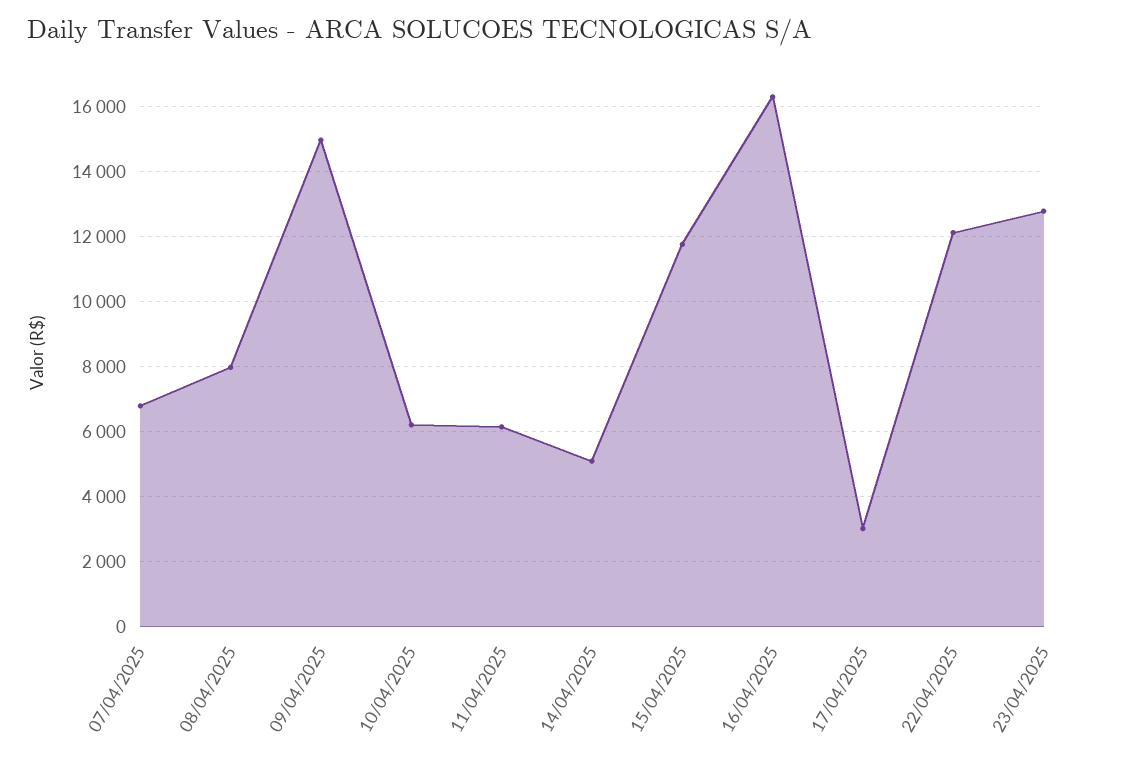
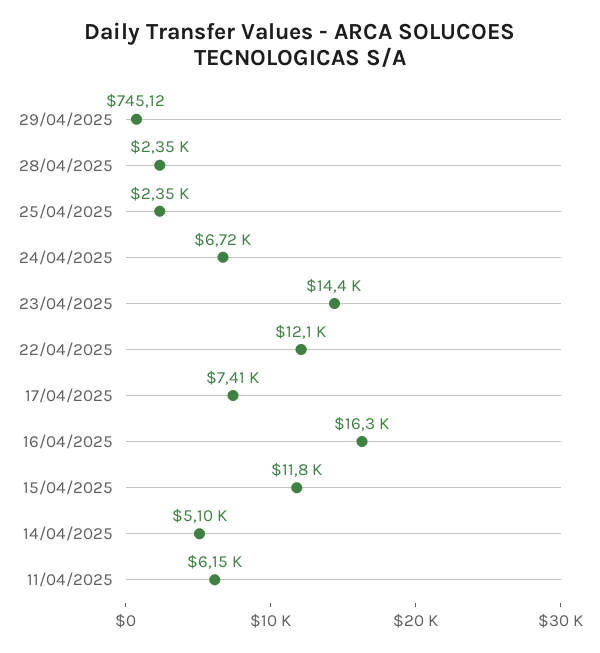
07/04/2025: 6800 -> none
08/04/2025: 8000 -> none
09/04/2025: 15000 -> none
10/04/2025: 6200 -> none
17/04/2025: 3000 -> 7410
23/04/2025: 12800 -> 14400
29/04/2025: none -> 745.12
28/04/2025: none -> 2350
25/04/2025: none -> 2350
24/04/2025: none -> 6720

